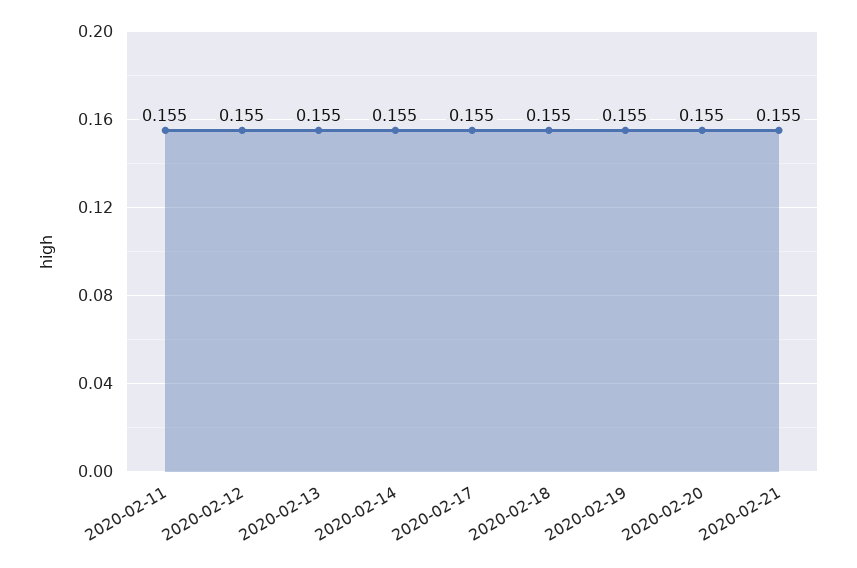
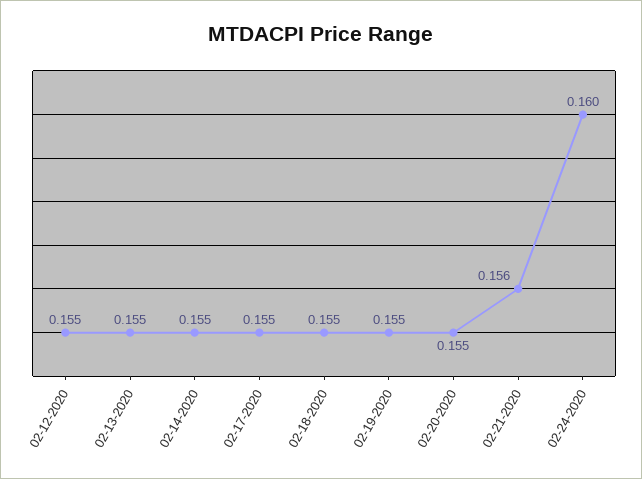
2020-02-11: 0.155 -> none
2020-02-21: 0.155 -> 0.156
02-24-2020: none -> 0.16

